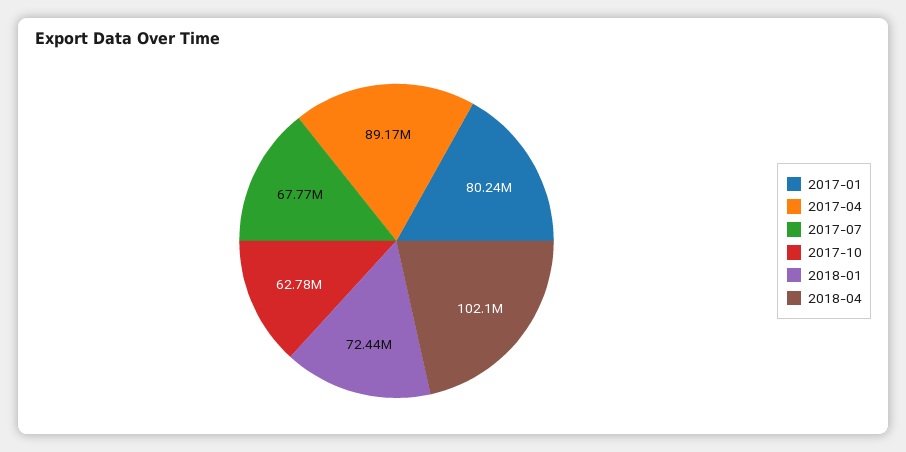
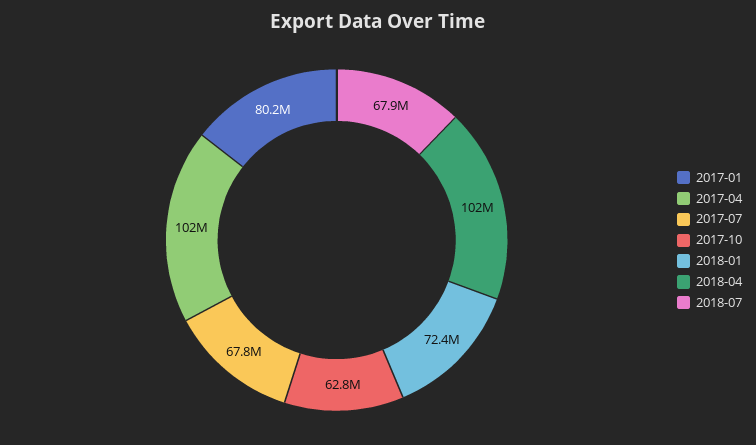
2017-04: 89170000 -> 102000000
2018-07: none -> 67900000

